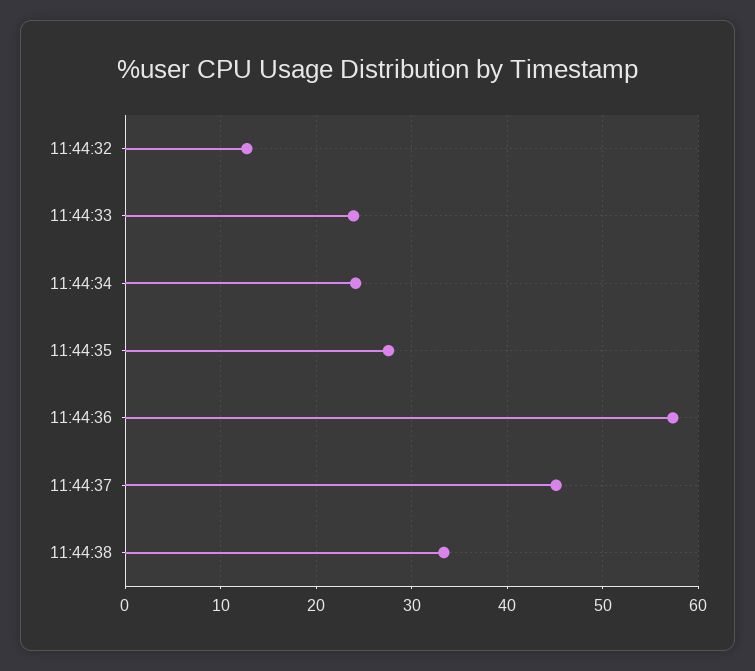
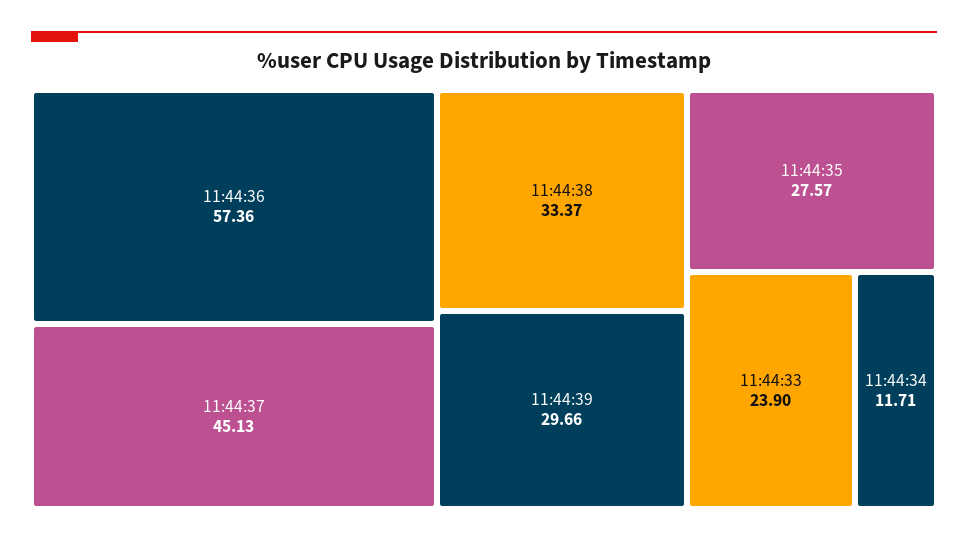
11:44:32: 13 -> none
11:44:34: 24 -> 11.71
11:44:39: none -> 29.66

